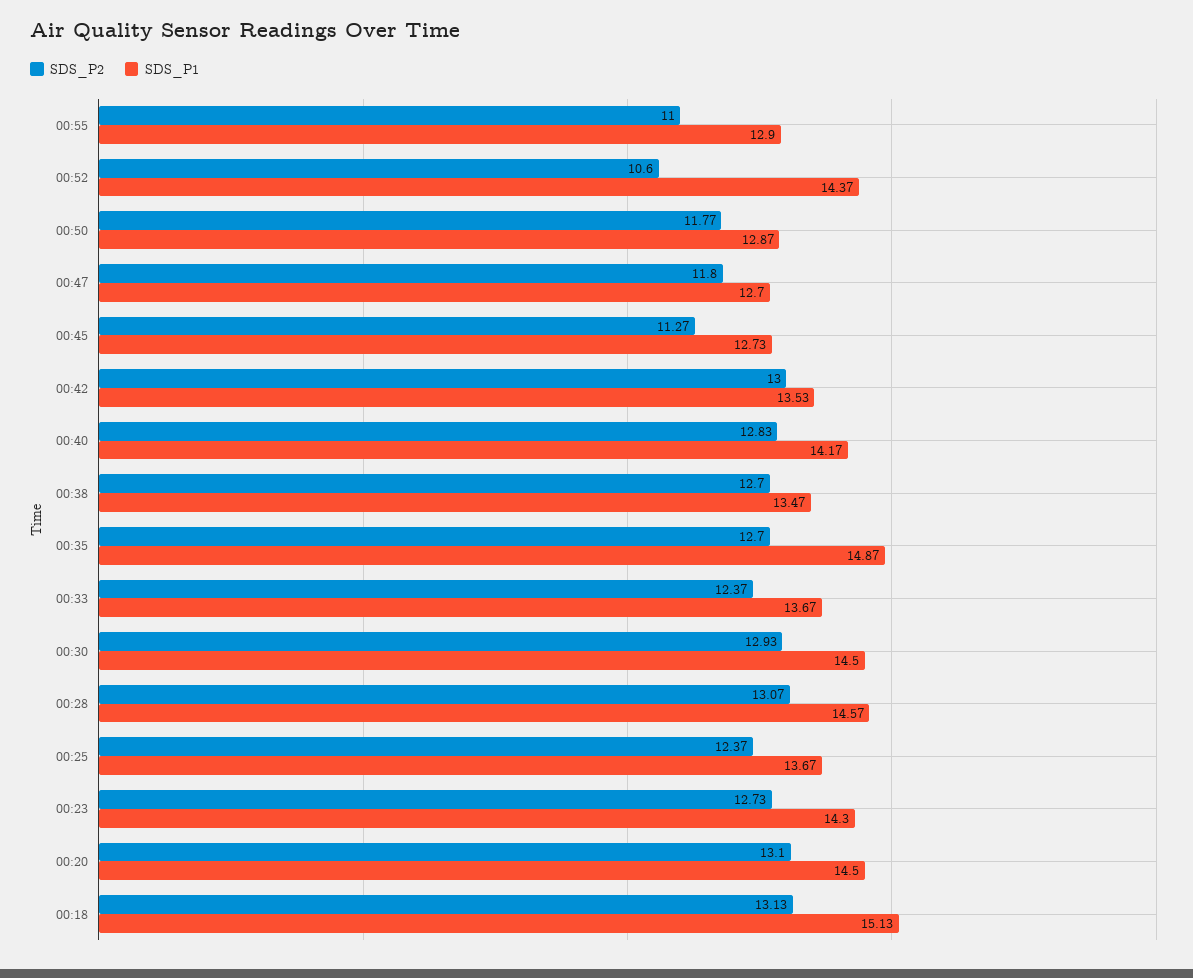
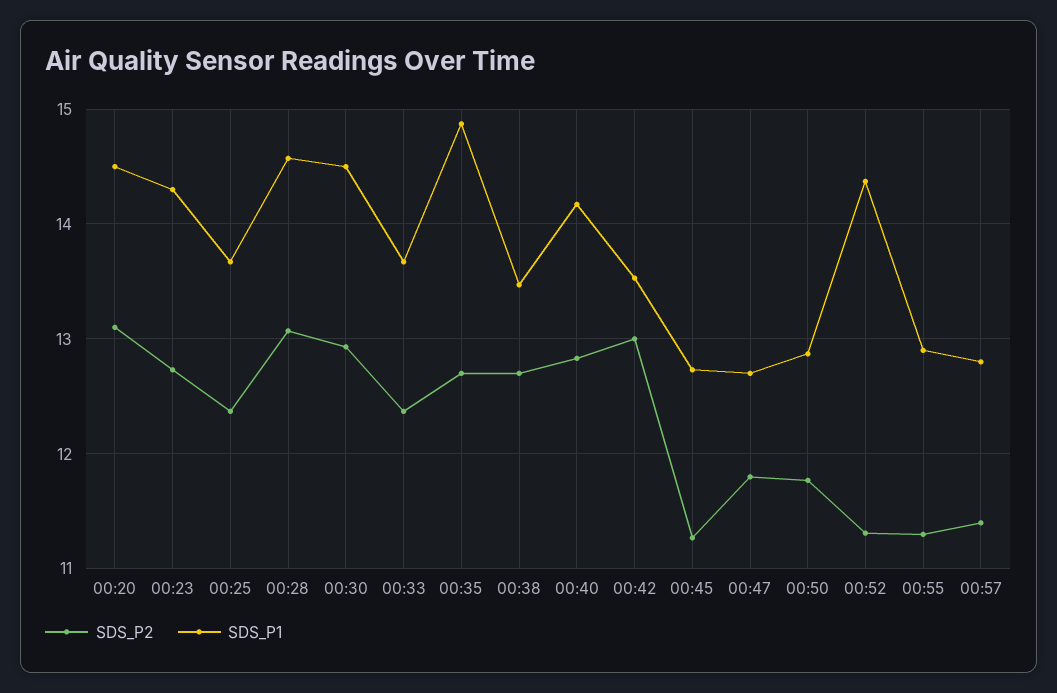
SDS_P2, 00:55: 11 -> 11.3
SDS_P2, 00:52: 10.6 -> 11.3
SDS_P2, 00:18: 13.13 -> none
SDS_P1, 00:18: 15.13 -> none
SDS_P2, 00:57: none -> 11.4
SDS_P1, 00:57: none -> 12.8

